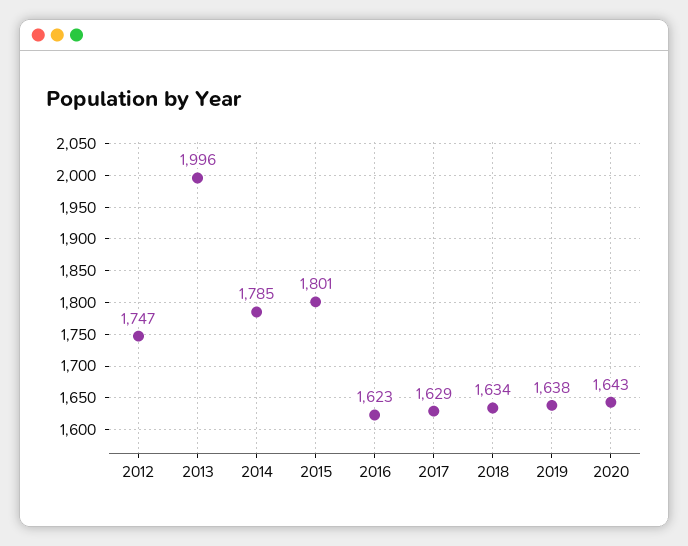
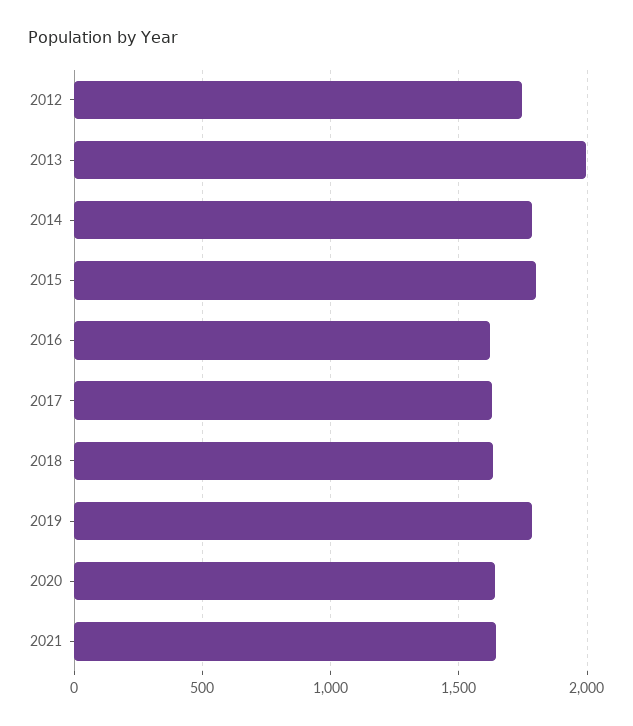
2019: 1638 -> 1800
2021: none -> 1650

